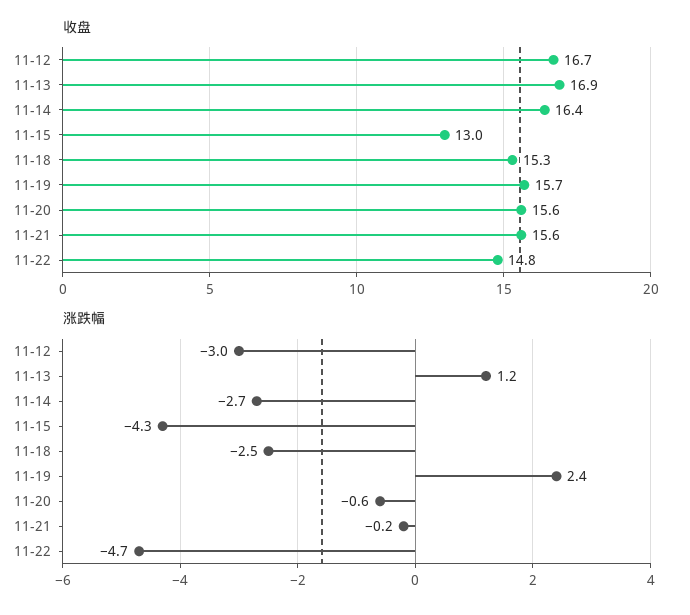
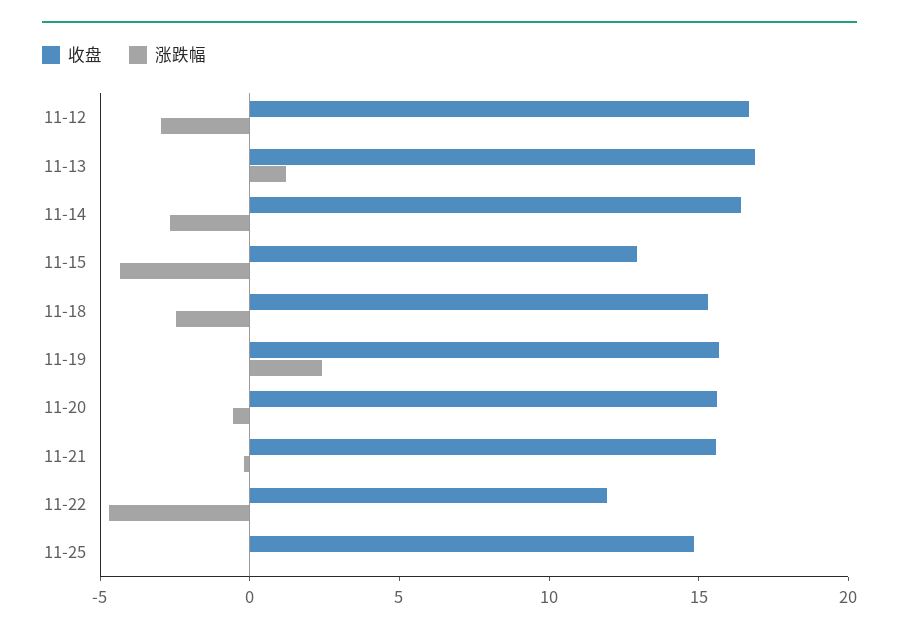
收盘, 11-22: 14.8 -> 12
收盘, 11-25: none -> 15
涨跌幅, 11-25: none -> 0

